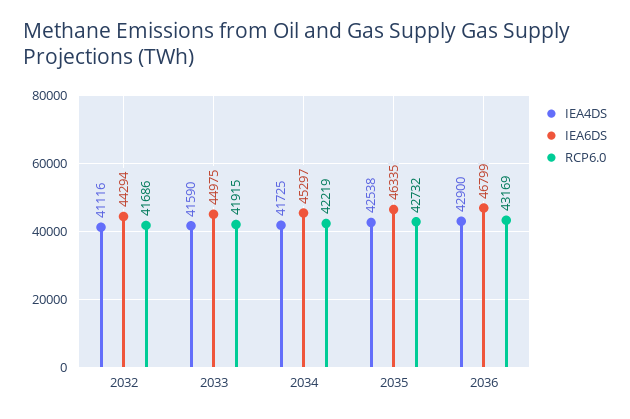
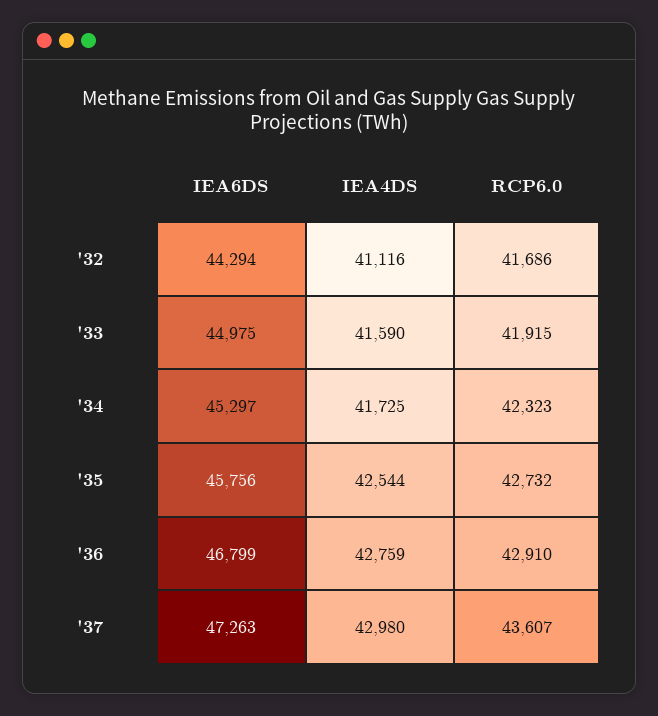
RCP6.0, 2034: 42219 -> 42323
IEA4DS, 2035: 42538 -> 42544
IEA6DS, 2035: 46335 -> 45756
IEA4DS, 2036: 42900 -> 42759
RCP6.0, 2036: 43169 -> 42910
IEA6DS, '37: none -> 47263
IEA4DS, '37: none -> 42980
RCP6.0, '37: none -> 43607

